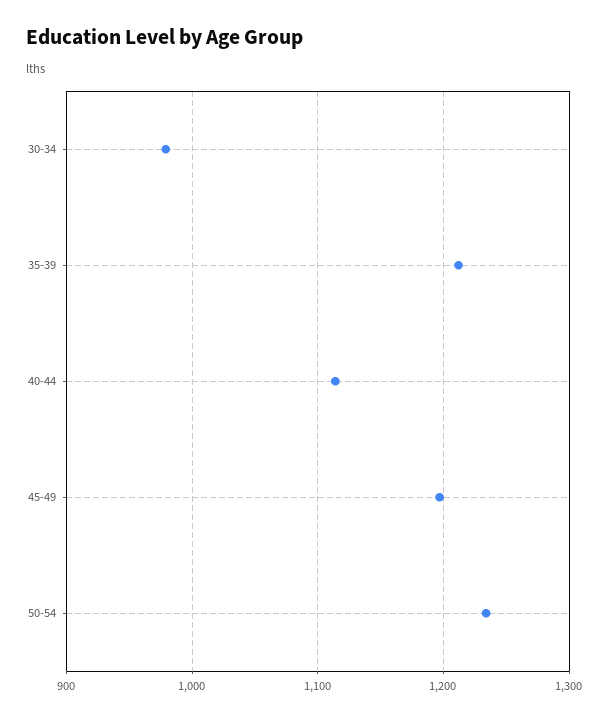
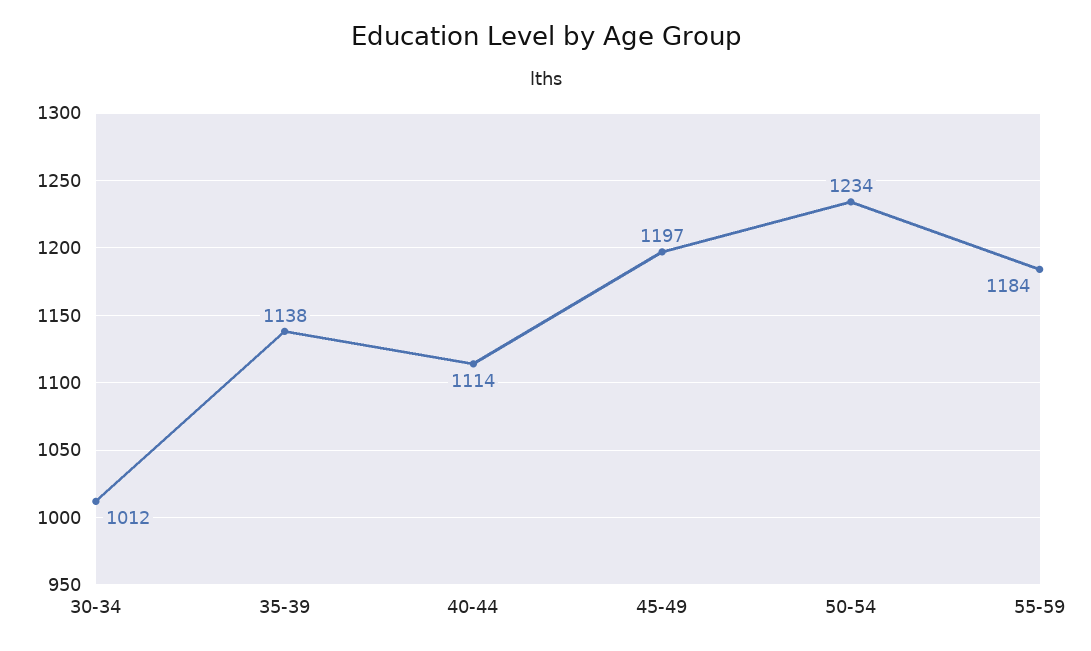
30-34: 980 -> 1012
35-39: 1210 -> 1138
55-59: none -> 1184

